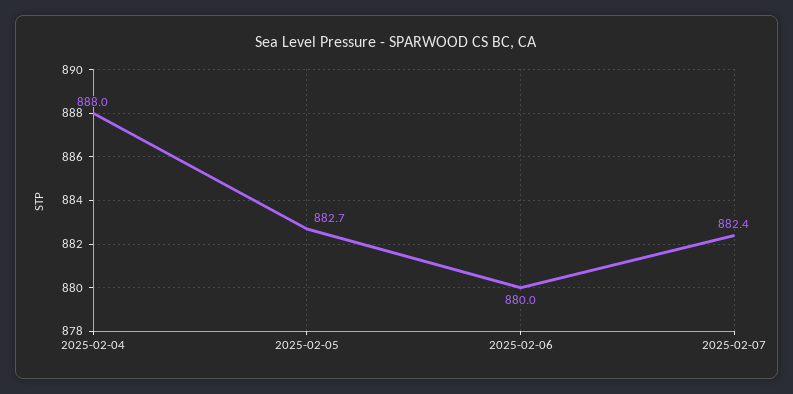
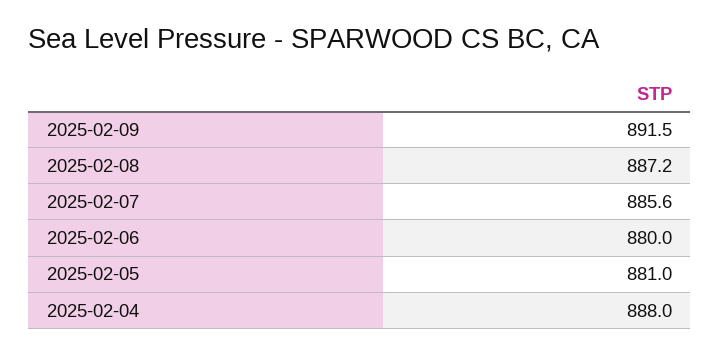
2025-02-05: 882.7 -> 881
2025-02-07: 882.4 -> 885.6
2025-02-09: none -> 891.5
2025-02-08: none -> 887.2

